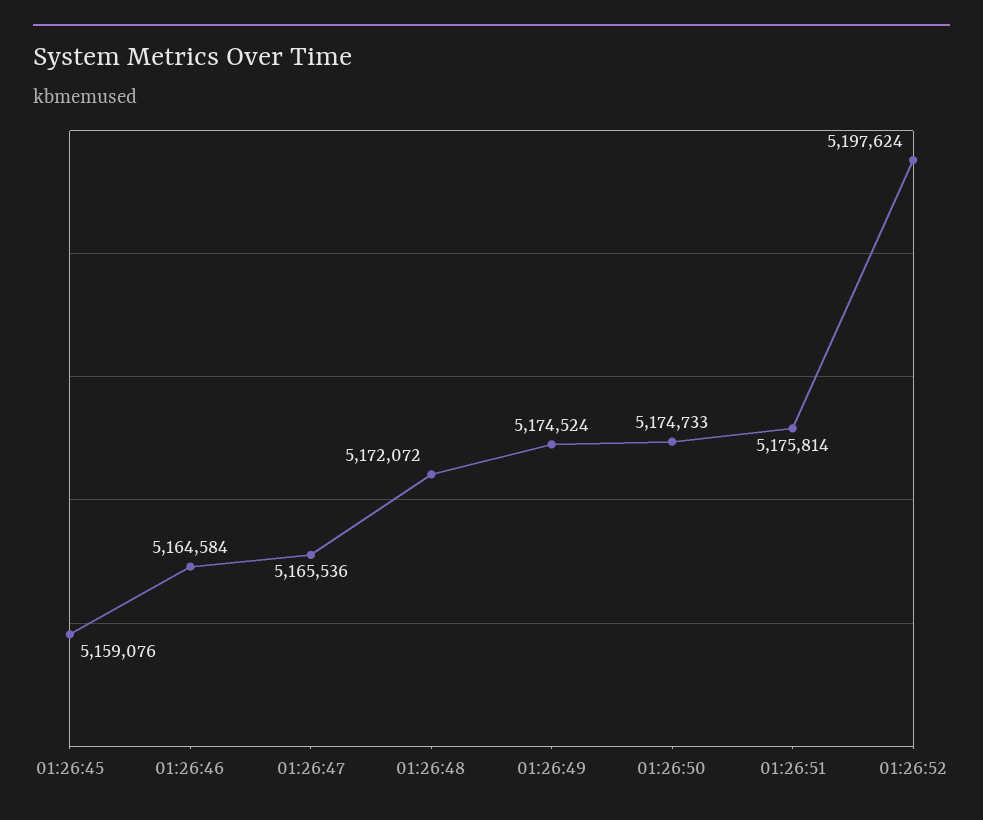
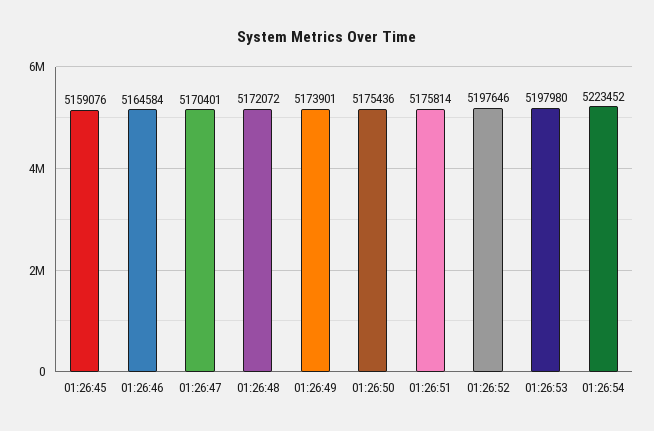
01:26:47: 5165536 -> 5170401
01:26:49: 5174524 -> 5173901
01:26:50: 5174733 -> 5175436
01:26:52: 5197624 -> 5197646
01:26:53: none -> 5197980
01:26:54: none -> 5223452

